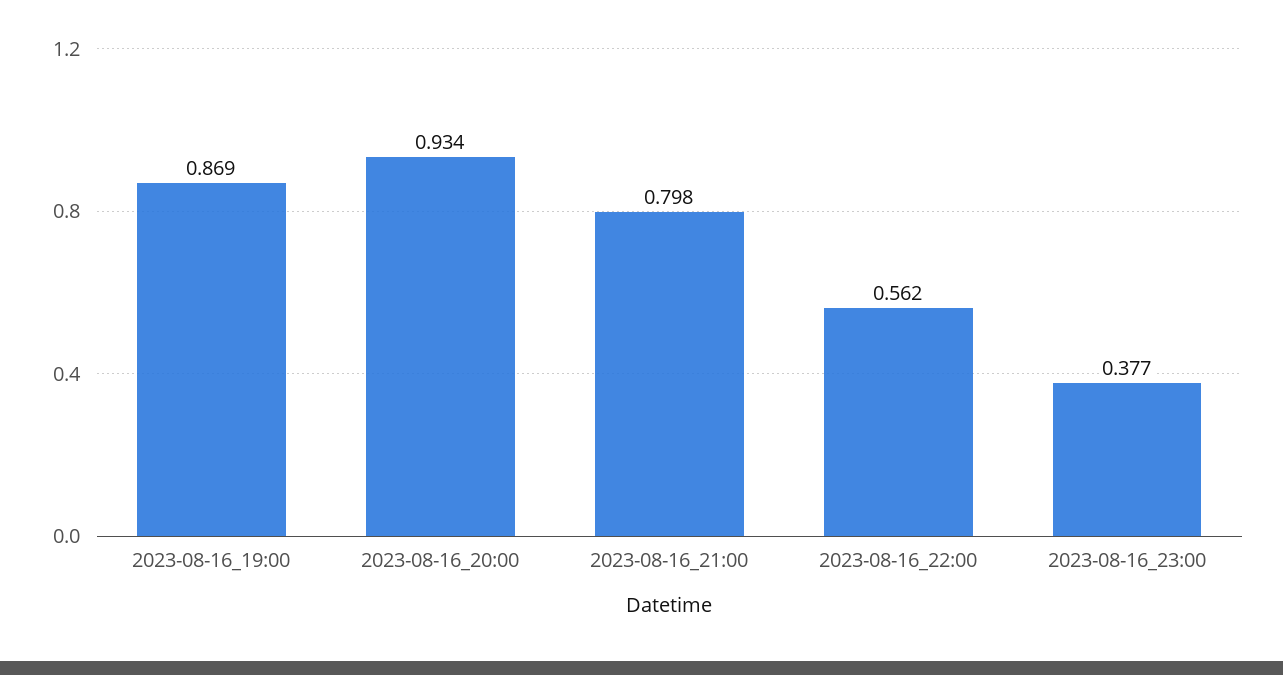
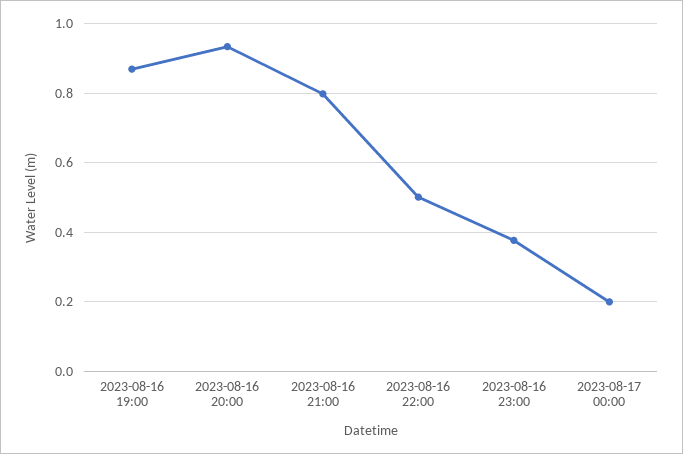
2023-08-16_22:00: 0.562 -> 0.5
2023-08-17 00:00: none -> 0.2

